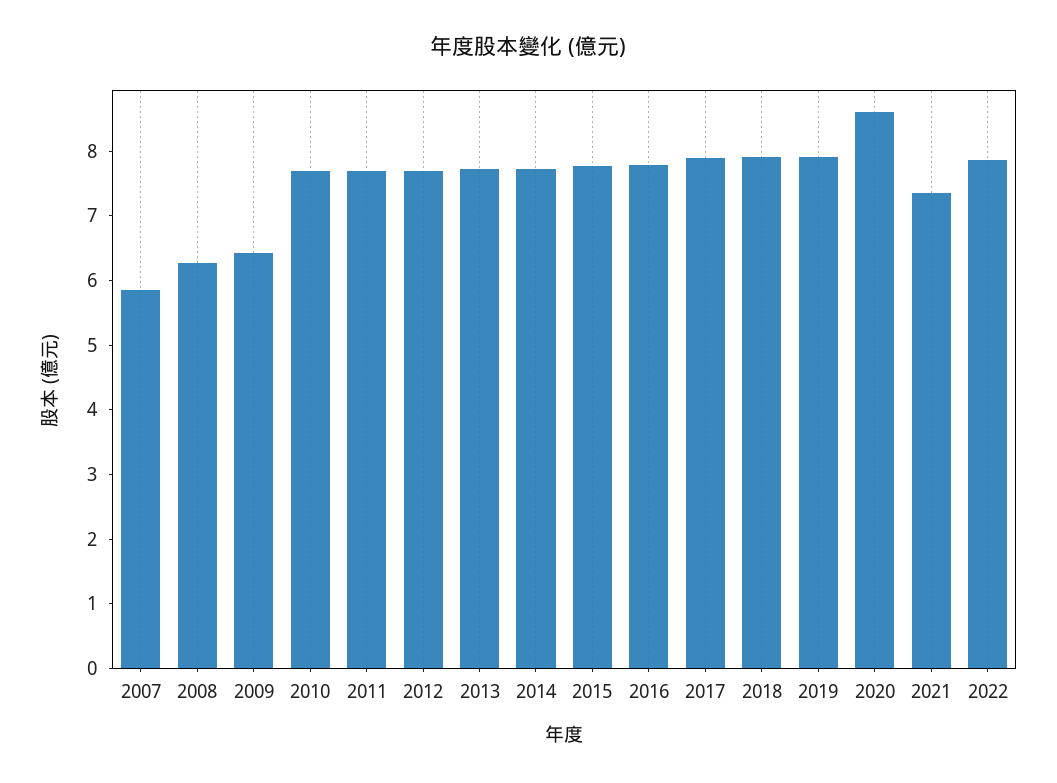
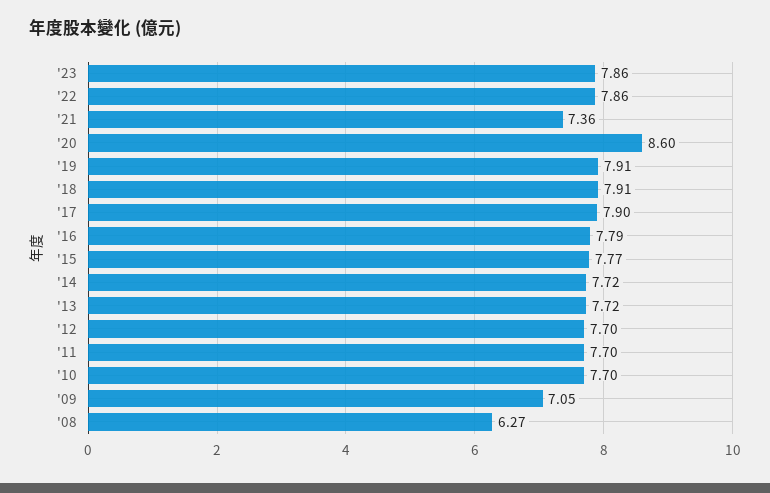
2007: 5.8 -> none
2009: 6.4 -> 7.05
'23: none -> 7.86

